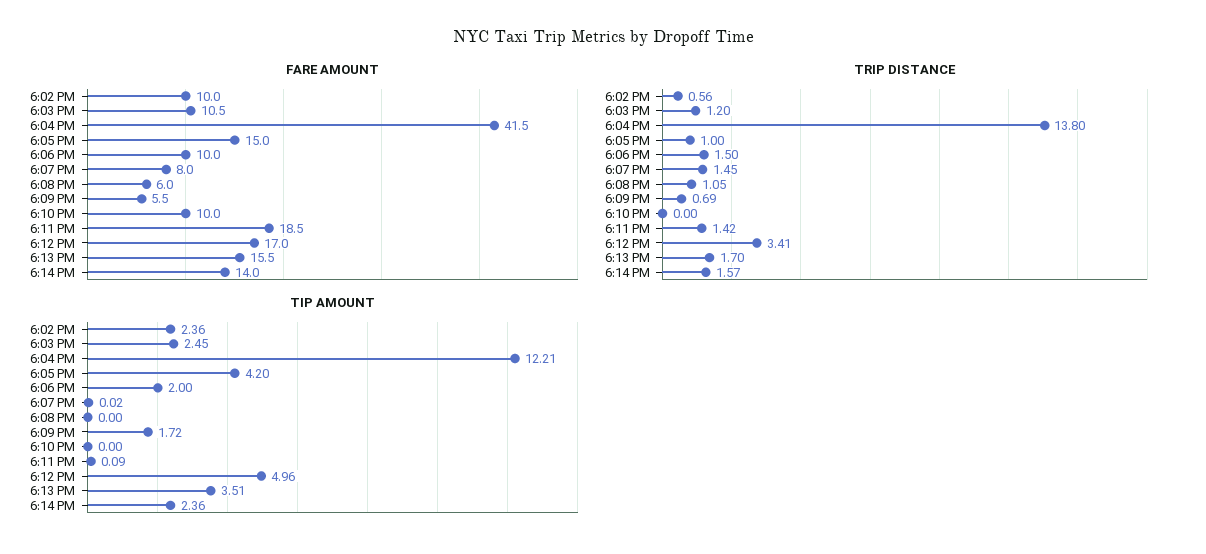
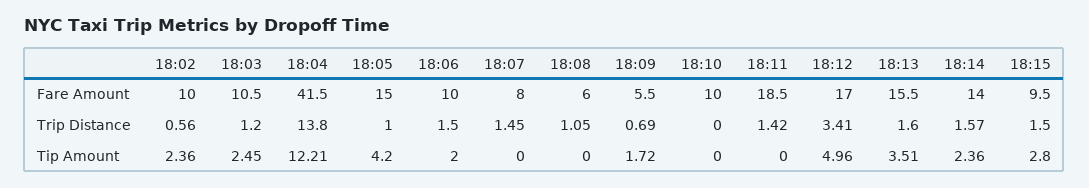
TRIP DISTANCE, 6:13 PM: 1.7 -> 1.6
TIP AMOUNT, 6:07 PM: 0.02 -> 0
TIP AMOUNT, 6:11 PM: 0.09 -> 0
FARE AMOUNT, 18:15: none -> 9.5
TRIP DISTANCE, 18:15: none -> 1.5
TIP AMOUNT, 18:15: none -> 2.8

